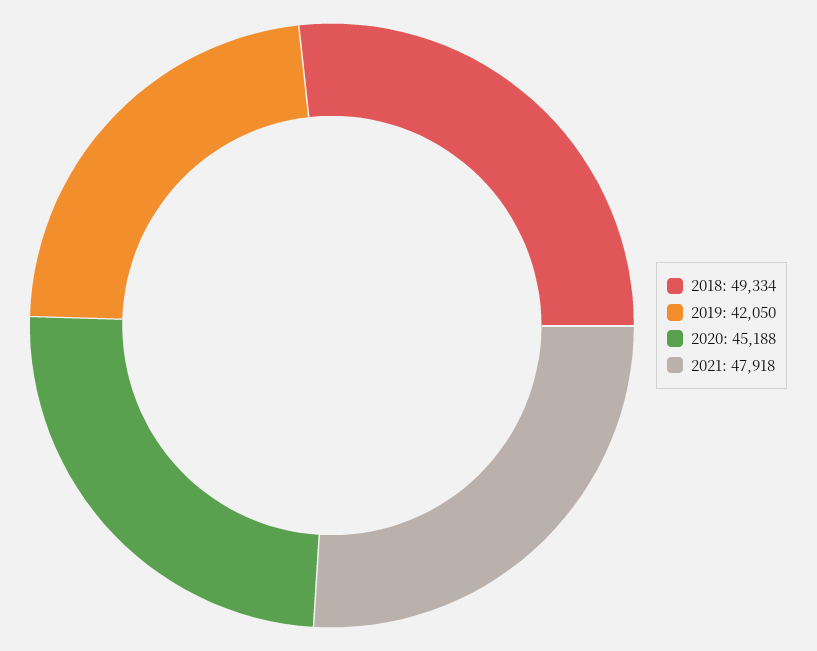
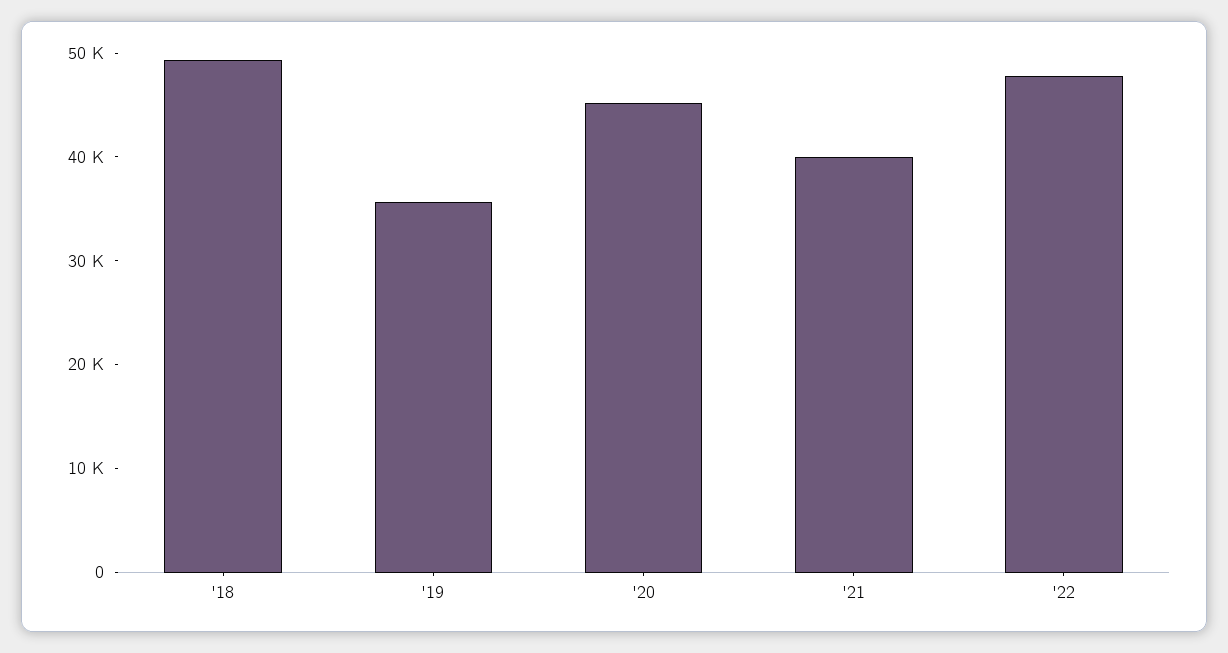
2019: 42050 -> 36000
2021: 47918 -> 40000
'22: none -> 48000

